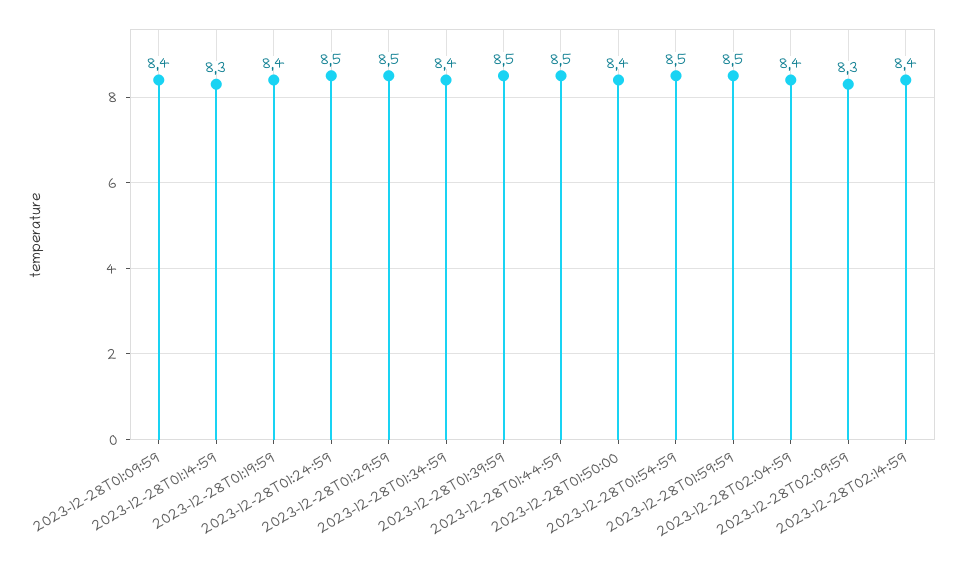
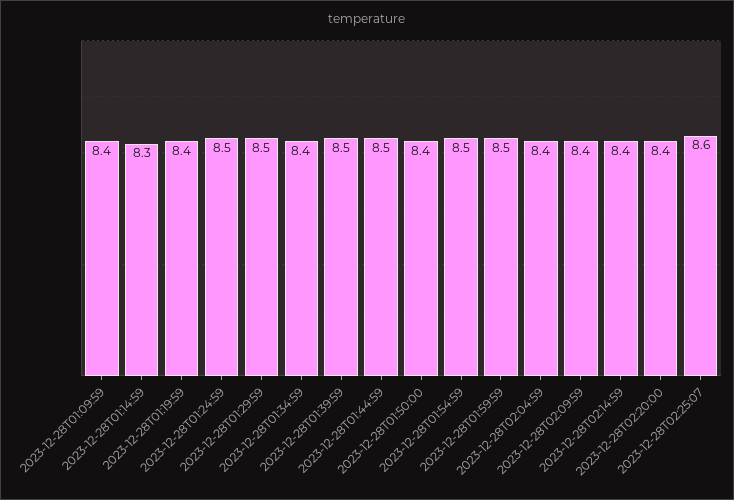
2023-12-28T02:09:59: 8.3 -> 8.4
2023-12-28T02:20:00: none -> 8.4
2023-12-28T02:25:07: none -> 8.6

